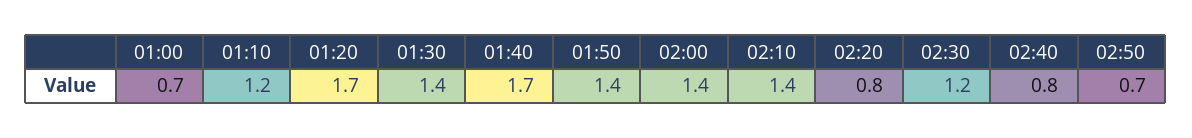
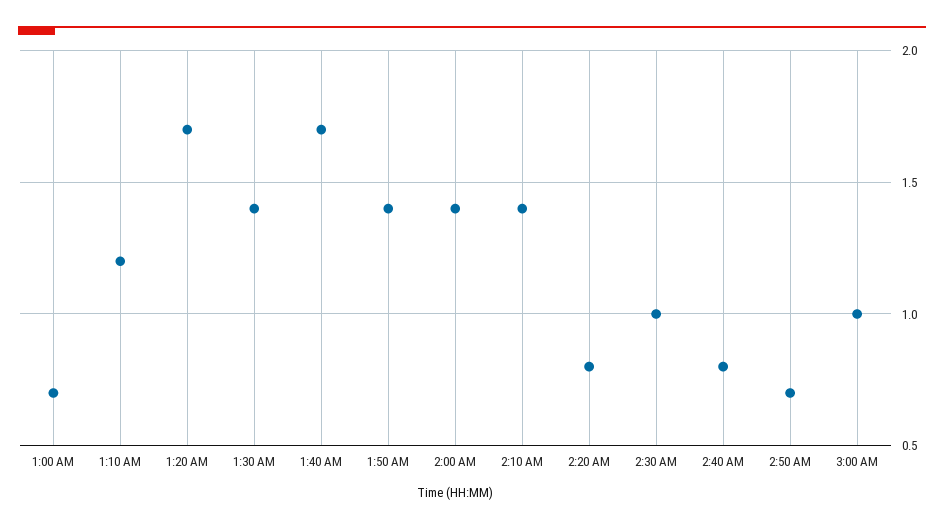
02:30: 1.2 -> 1
3:00 AM: none -> 1

